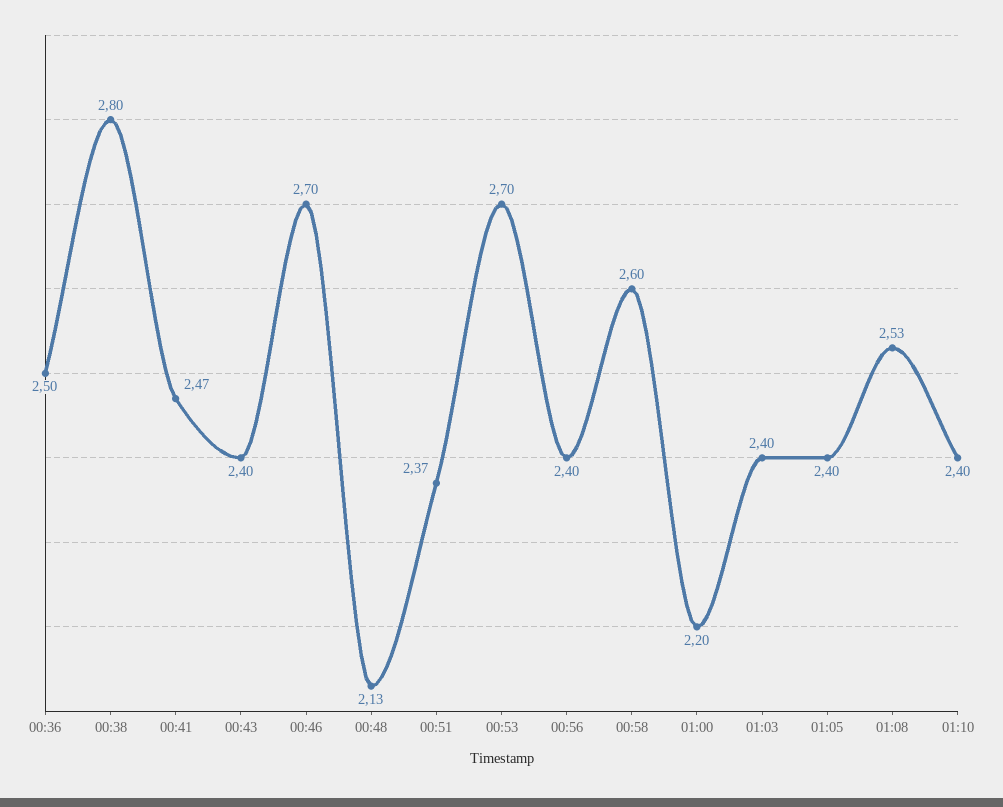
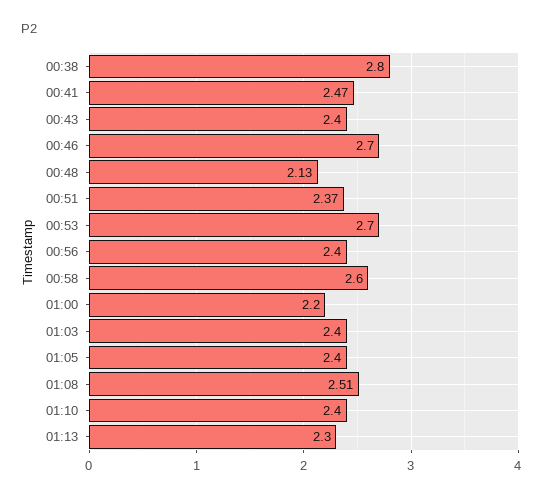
00:36: 2.5 -> none
01:08: 2.53 -> 2.51
01:13: none -> 2.3

